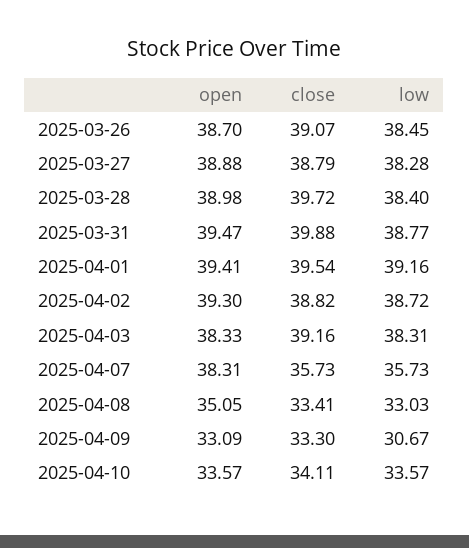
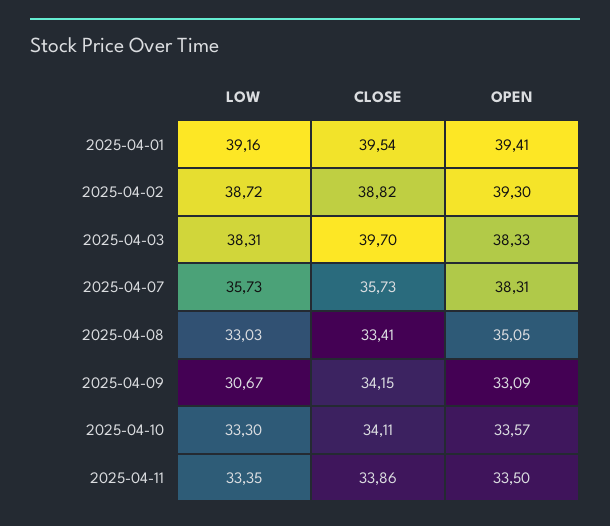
open, 2025-03-26: 38.7 -> none
close, 2025-03-26: 39.07 -> none
low, 2025-03-26: 38.45 -> none
open, 2025-03-27: 38.88 -> none
close, 2025-03-27: 38.79 -> none
low, 2025-03-27: 38.28 -> none
open, 2025-03-28: 38.98 -> none
close, 2025-03-28: 39.72 -> none
low, 2025-03-28: 38.4 -> none
open, 2025-03-31: 39.47 -> none
close, 2025-03-31: 39.88 -> none
low, 2025-03-31: 38.77 -> none
close, 2025-04-03: 39.16 -> 39.7
close, 2025-04-09: 33.3 -> 34.15
low, 2025-04-10: 33.57 -> 33.3
low, 2025-04-11: none -> 33.35
close, 2025-04-11: none -> 33.86
open, 2025-04-11: none -> 33.5

